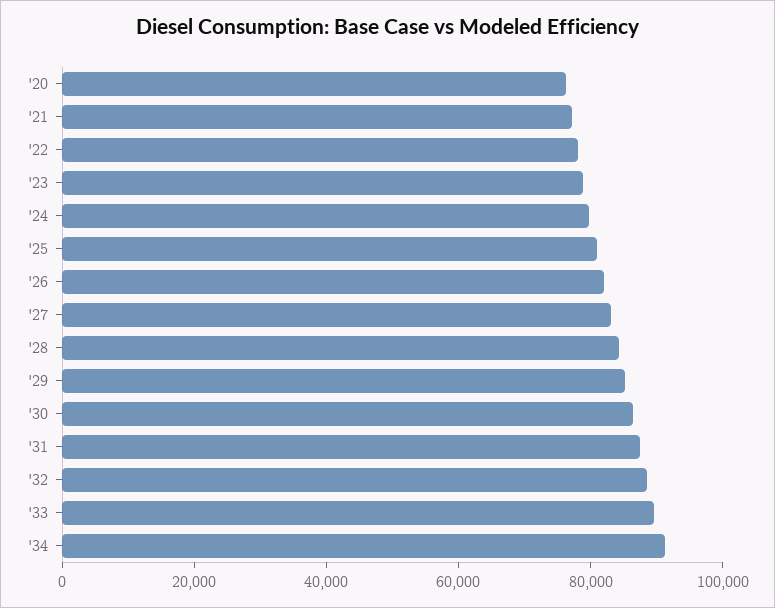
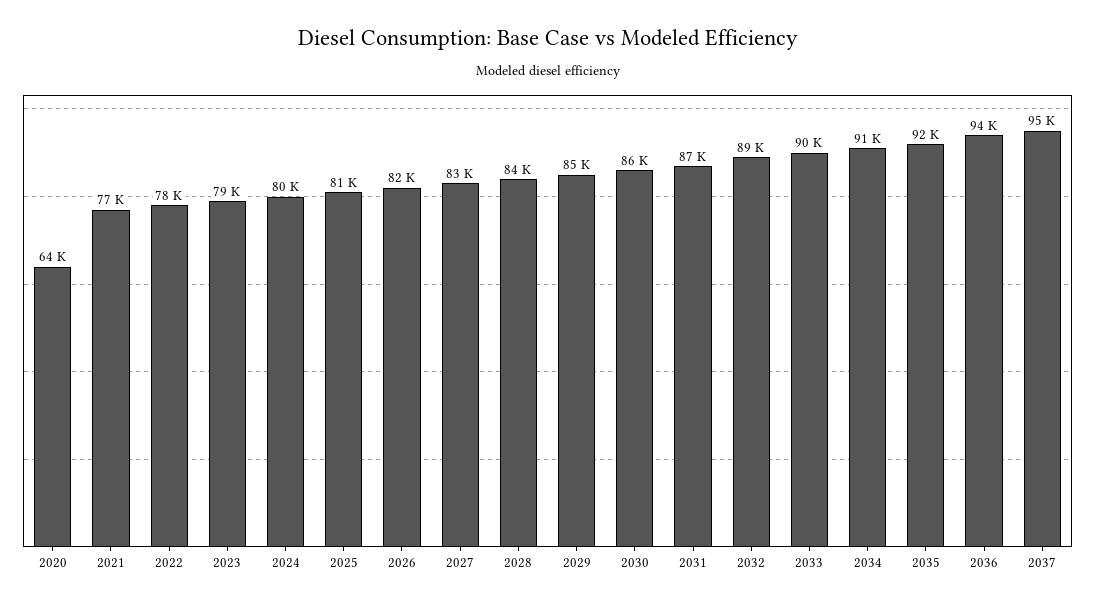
'20: 75000 -> 64000
2035: none -> 92000
2036: none -> 94000
2037: none -> 95000

